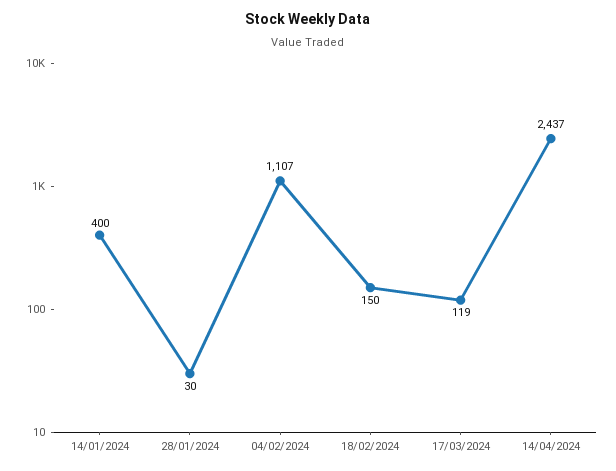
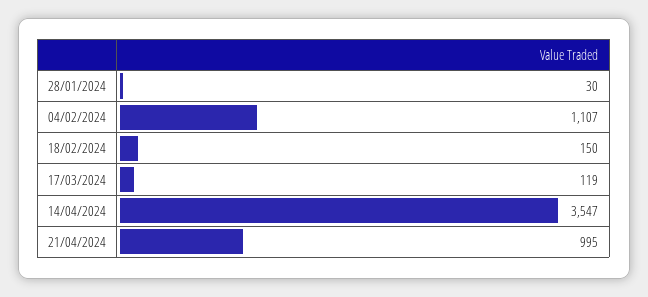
14/01/2024: 400 -> none
14/04/2024: 2437 -> 3547
21/04/2024: none -> 995

